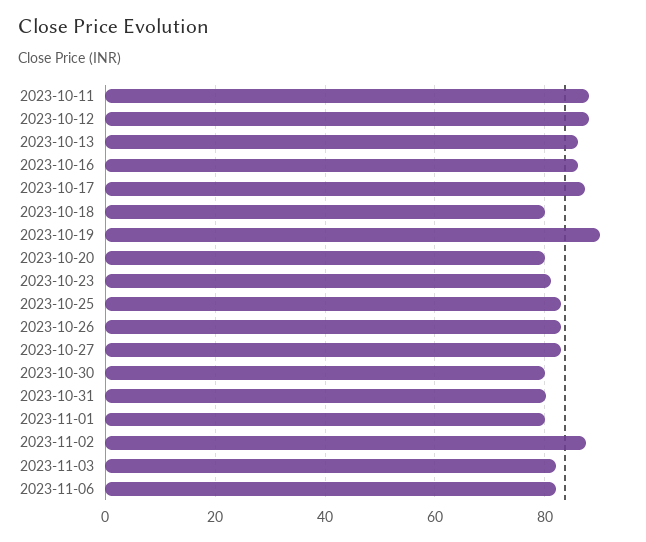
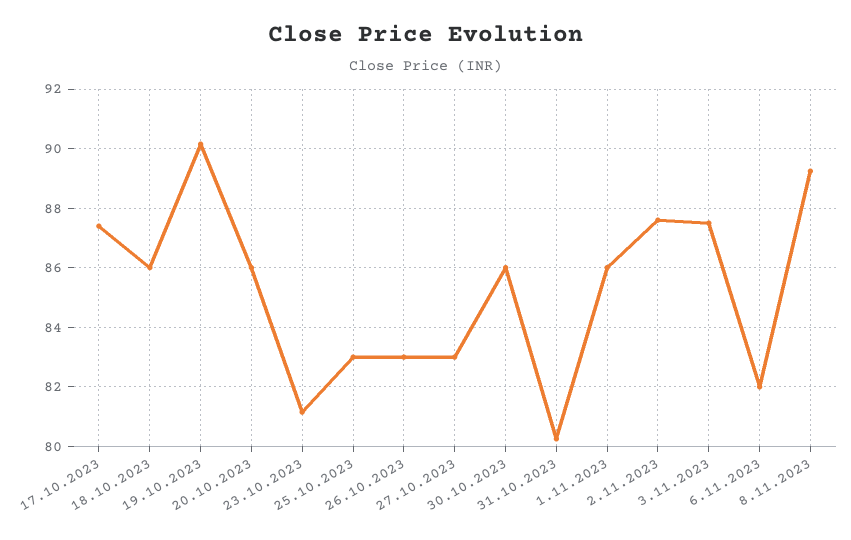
2023-10-11: 88 -> none
2023-10-12: 88 -> none
2023-10-13: 86 -> none
2023-10-16: 86 -> none
2023-10-18: 80 -> 86
2023-10-20: 80 -> 86
2023-10-30: 80 -> 86
2023-11-01: 80 -> 86
2023-11-03: 82 -> 87.5
8.11.2023: none -> 89.25

